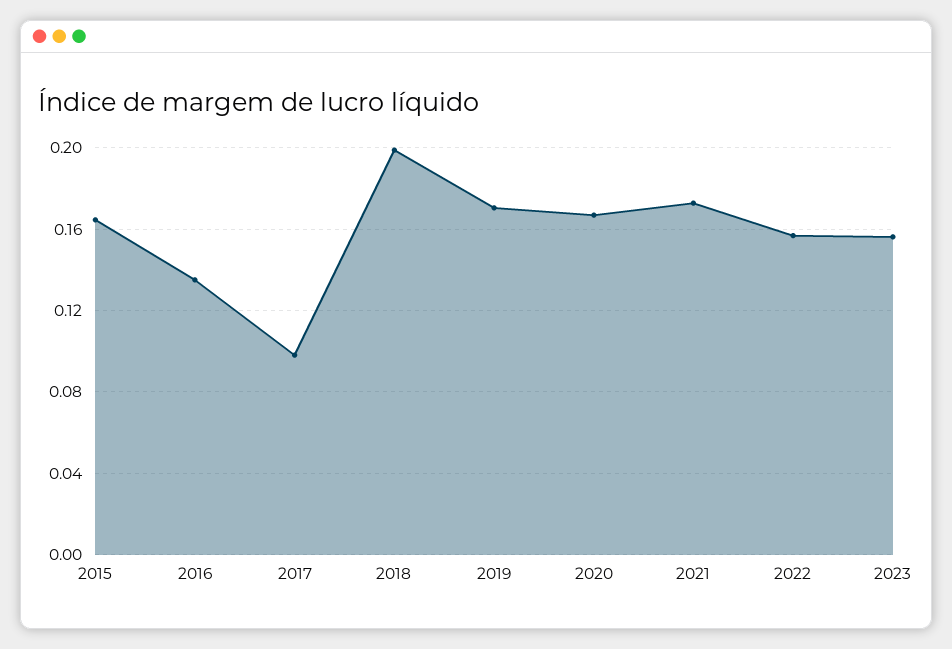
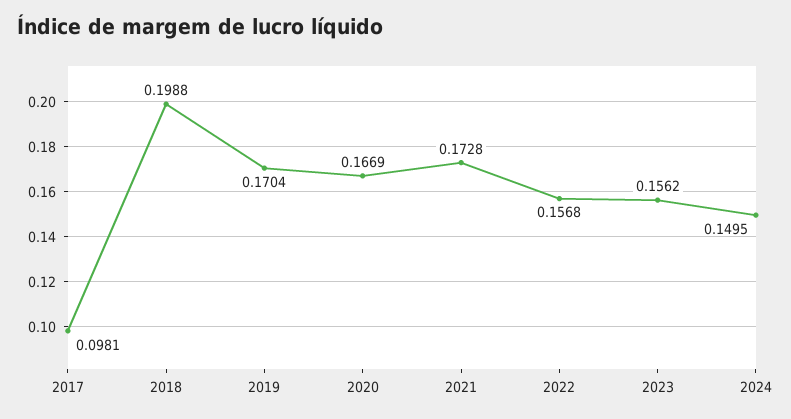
2015: 0.165 -> none
2016: 0.135 -> none
2024: none -> 0.1495

